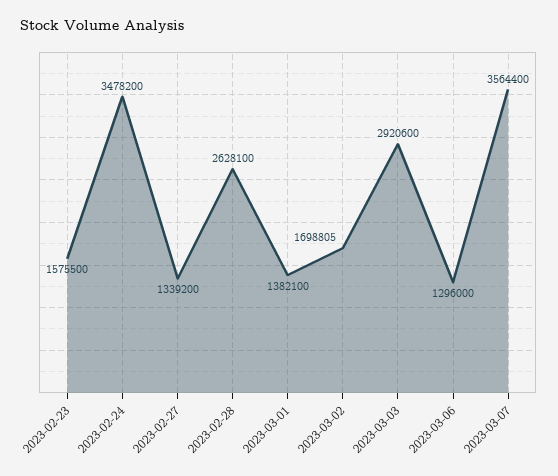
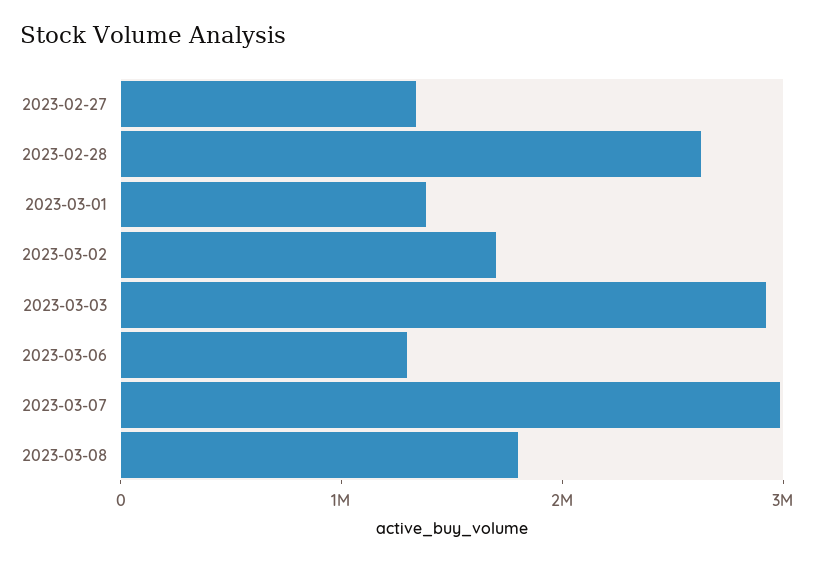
2023-02-23: 1575500 -> none
2023-02-24: 3478200 -> none
2023-03-07: 3564400 -> 3000000
2023-03-08: none -> 1800000

